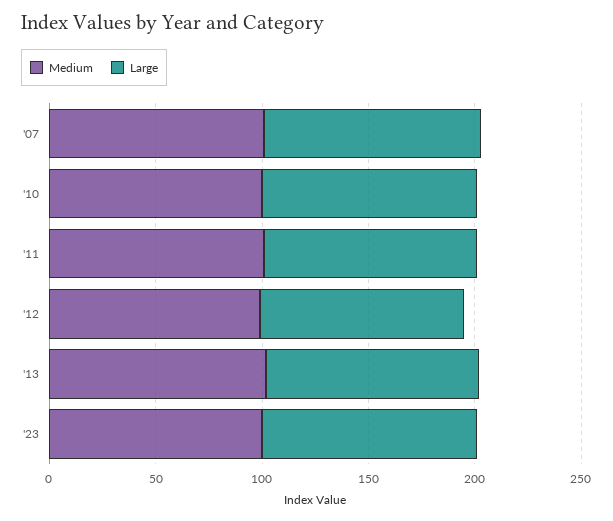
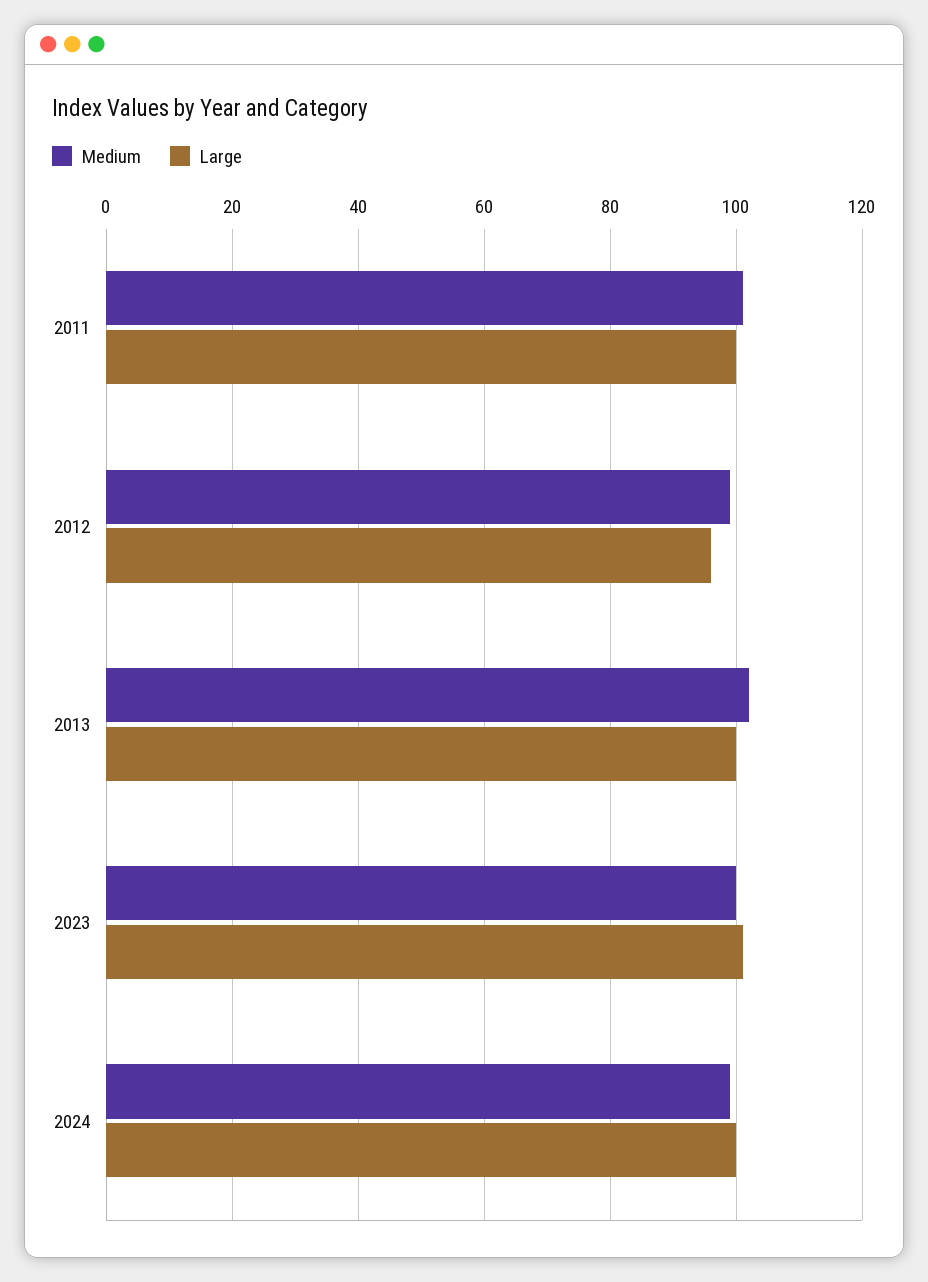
Medium, '07: 100 -> none
Large, '07: 100 -> none
Medium, '10: 100 -> none
Large, '10: 100 -> none
Medium, 2024: none -> 100
Large, 2024: none -> 100

